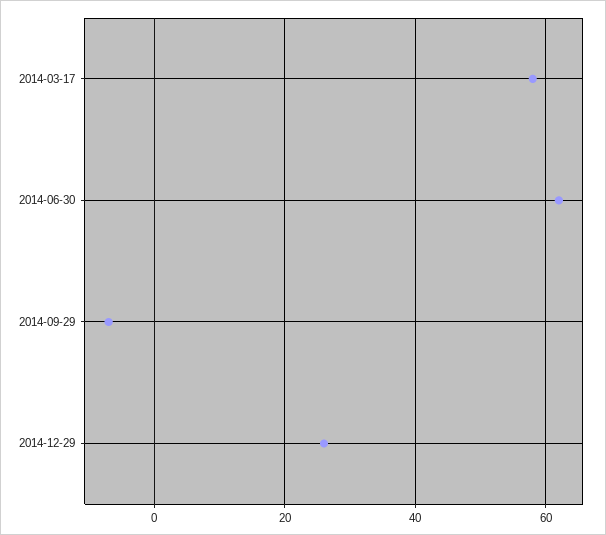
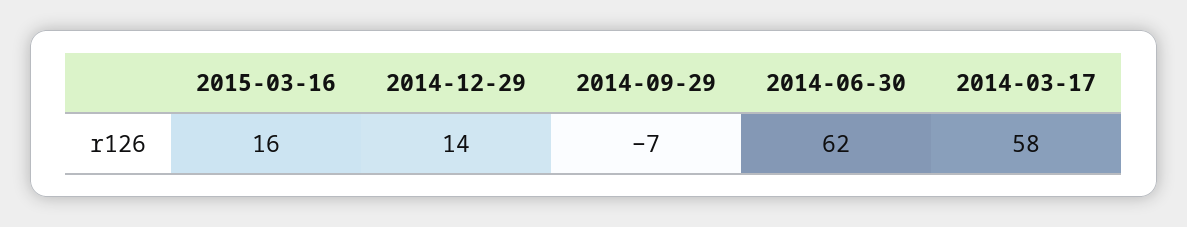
2014-12-29: 25 -> 14
2015-03-16: none -> 16

